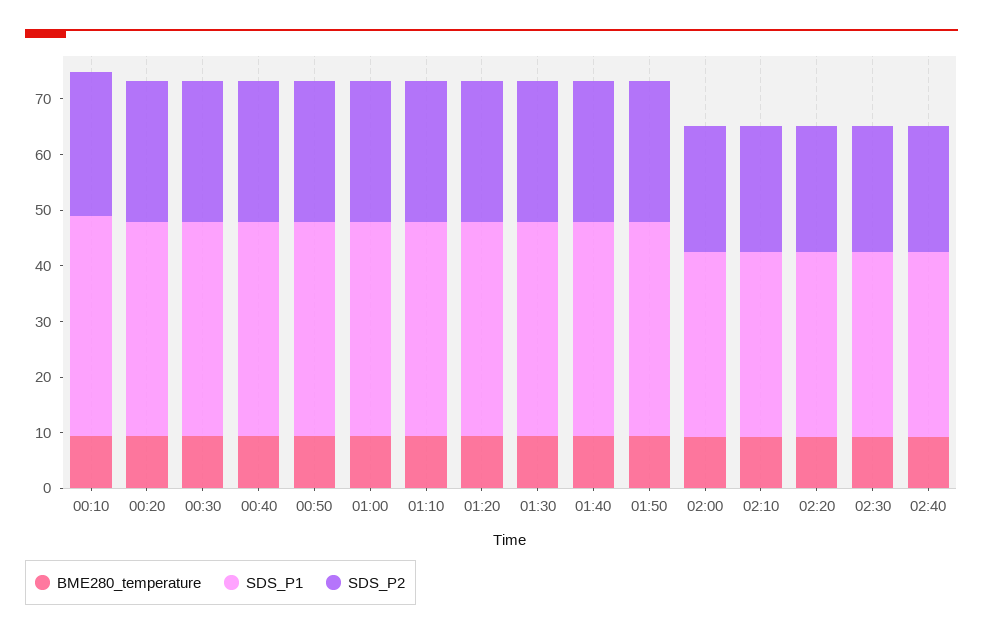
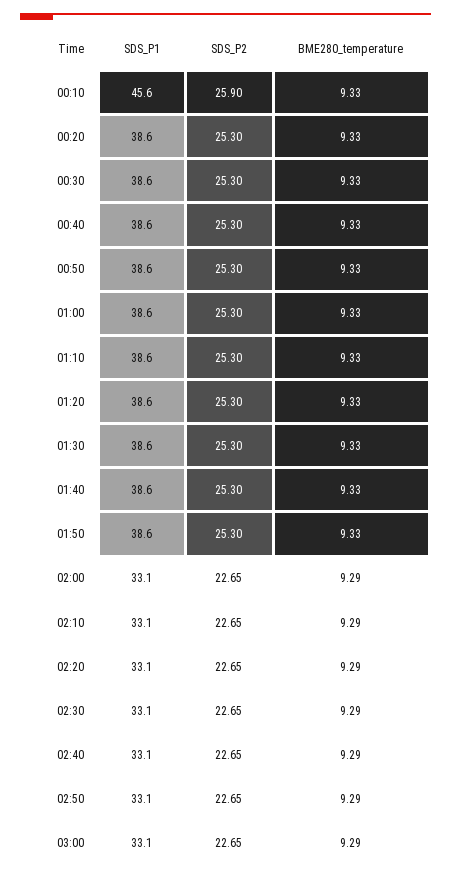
SDS_P1, 00:10: 40 -> 45.6
SDS_P1, 02:50: none -> 33.1
SDS_P2, 02:50: none -> 22.65
BME280_temperature, 02:50: none -> 9.29
SDS_P1, 03:00: none -> 33.1
SDS_P2, 03:00: none -> 22.65
BME280_temperature, 03:00: none -> 9.29

